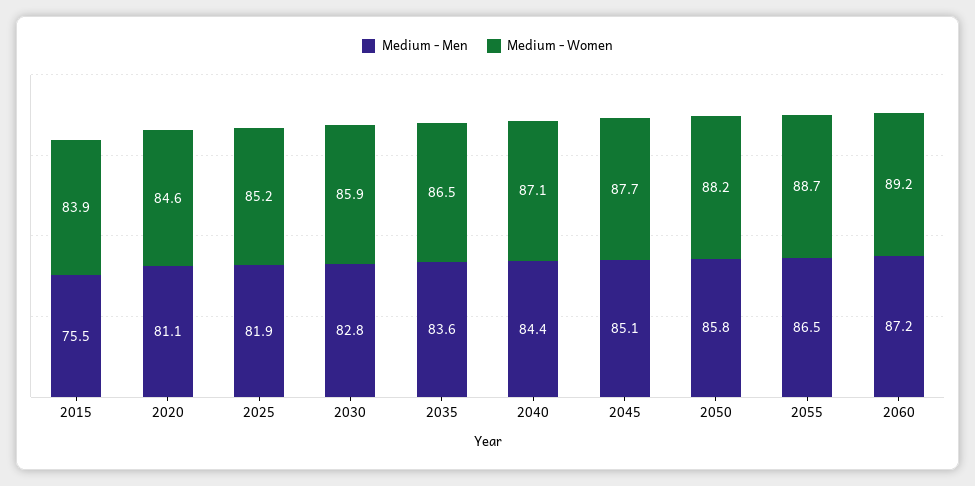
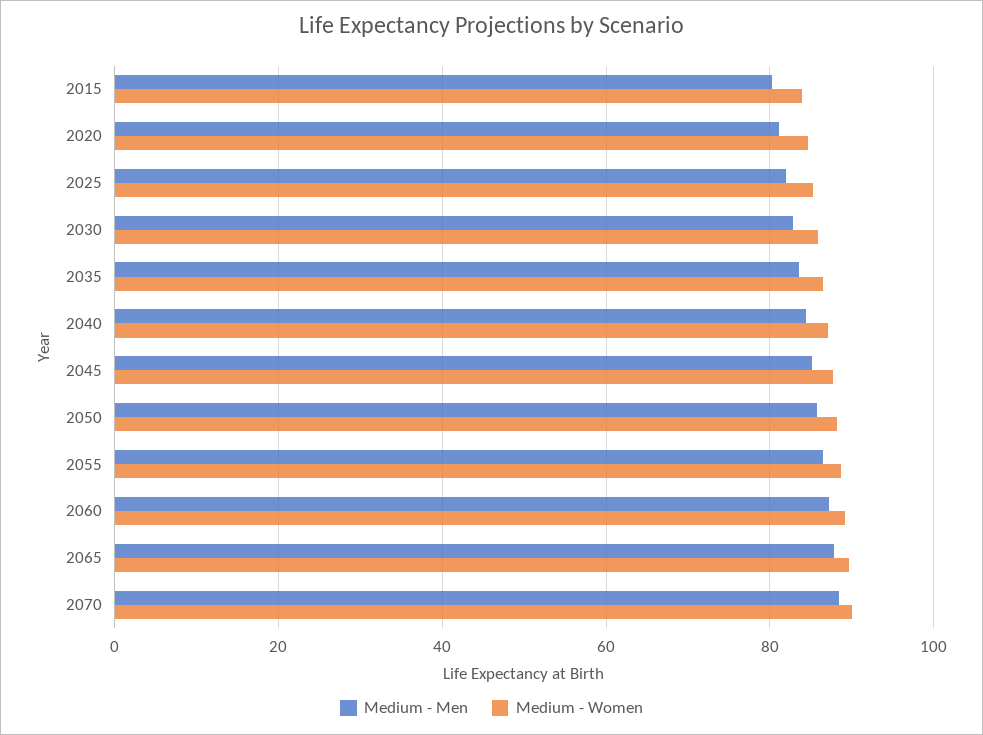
Medium - Men, 2015: 75.5 -> 80
Medium - Men, 2065: none -> 88
Medium - Women, 2065: none -> 90
Medium - Men, 2070: none -> 88
Medium - Women, 2070: none -> 90

